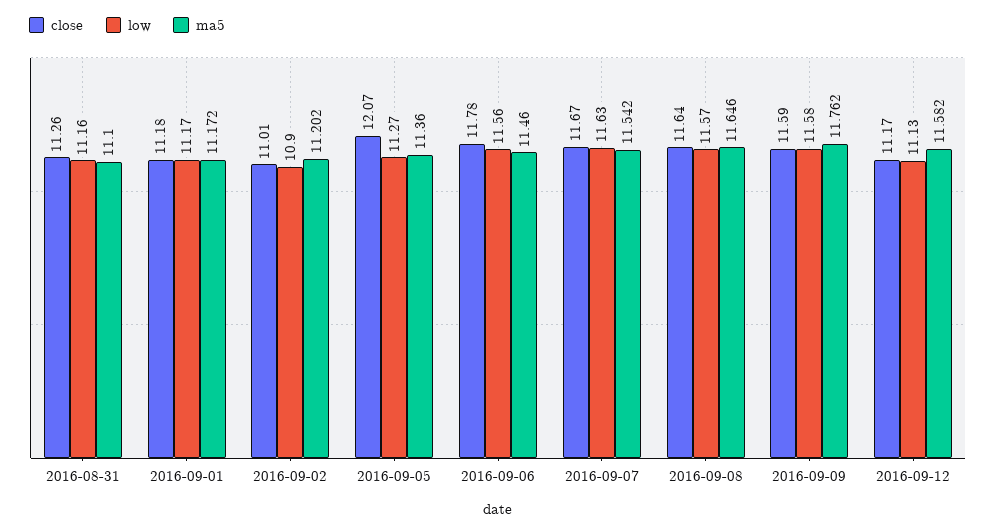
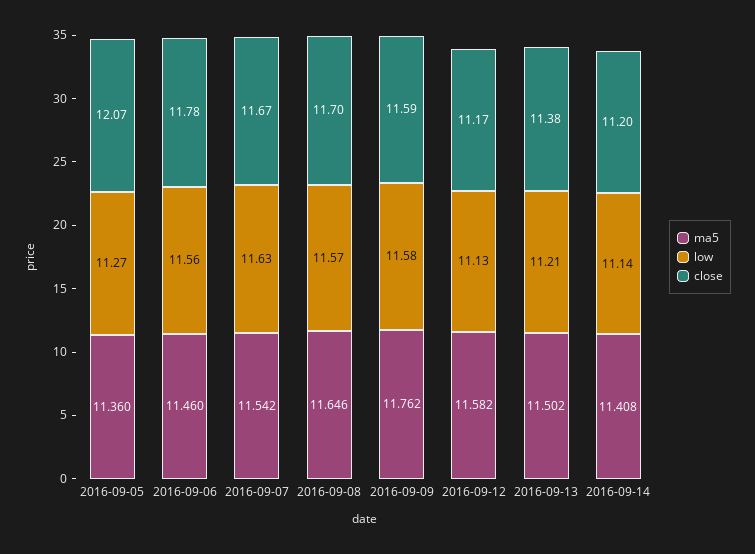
close, 2016-08-31: 11.26 -> none
low, 2016-08-31: 11.16 -> none
ma5, 2016-08-31: 11.1 -> none
close, 2016-09-01: 11.18 -> none
low, 2016-09-01: 11.17 -> none
ma5, 2016-09-01: 11.172 -> none
close, 2016-09-02: 11.01 -> none
low, 2016-09-02: 10.9 -> none
ma5, 2016-09-02: 11.202 -> none
close, 2016-09-08: 11.64 -> 11.7
ma5, 2016-09-13: none -> 11.502
low, 2016-09-13: none -> 11.21
close, 2016-09-13: none -> 11.38
ma5, 2016-09-14: none -> 11.408
low, 2016-09-14: none -> 11.14
close, 2016-09-14: none -> 11.2

